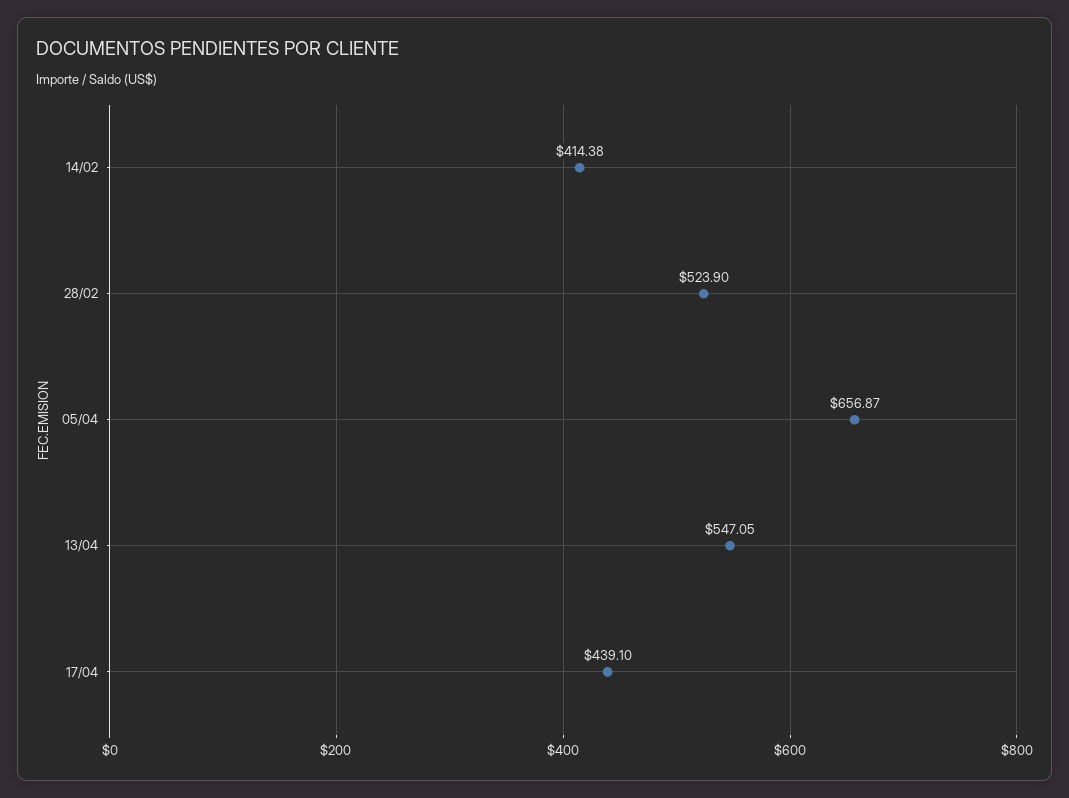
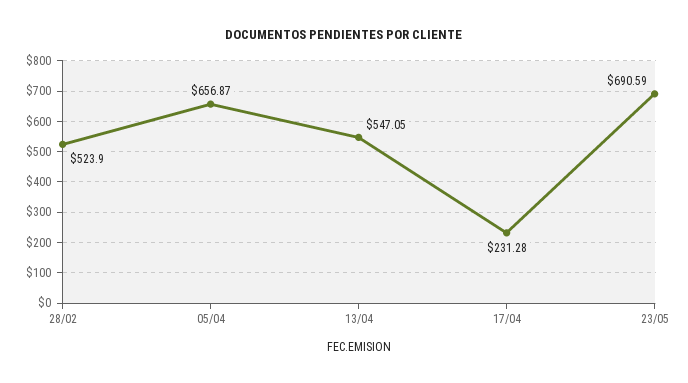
14/02: 414.38 -> none
17/04: 439.1 -> 231.28
23/05: none -> 690.59

